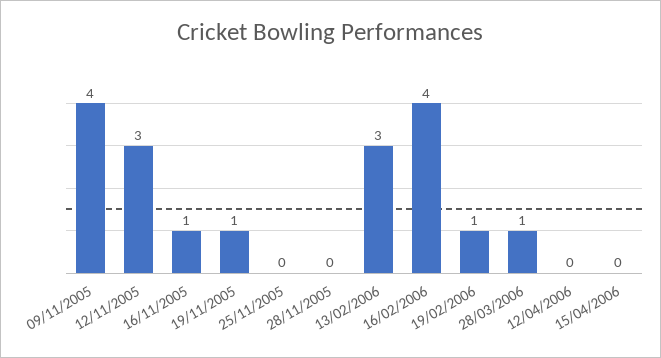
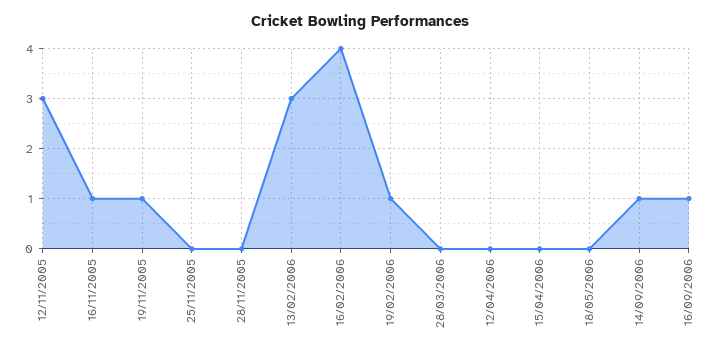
09/11/2005: 4 -> none
28/03/2006: 1 -> 0
18/05/2006: none -> 0
14/09/2006: none -> 1
16/09/2006: none -> 1

